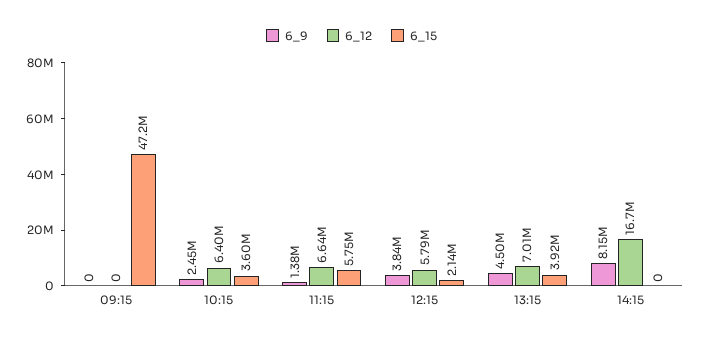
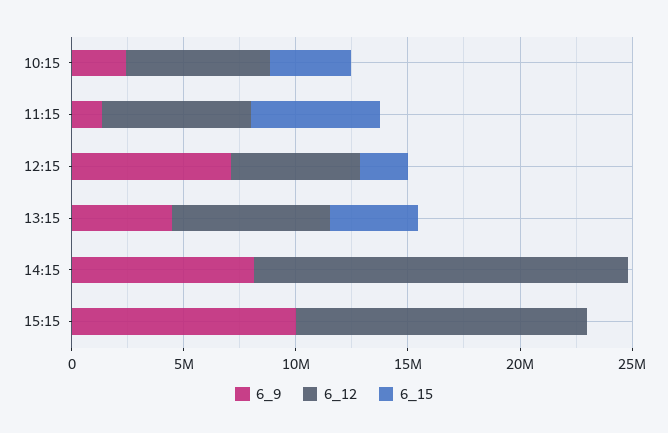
6_9, 09:15: 0 -> none
6_12, 09:15: 0 -> none
6_15, 09:15: 47200000 -> none
6_9, 12:15: 3840000 -> 7000000
6_9, 15:15: none -> 10000000
6_12, 15:15: none -> 13000000
6_15, 15:15: none -> 0

